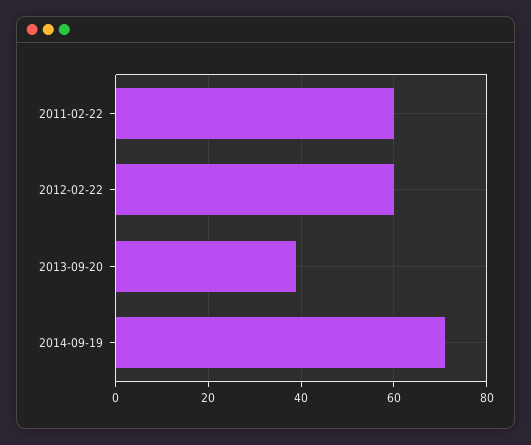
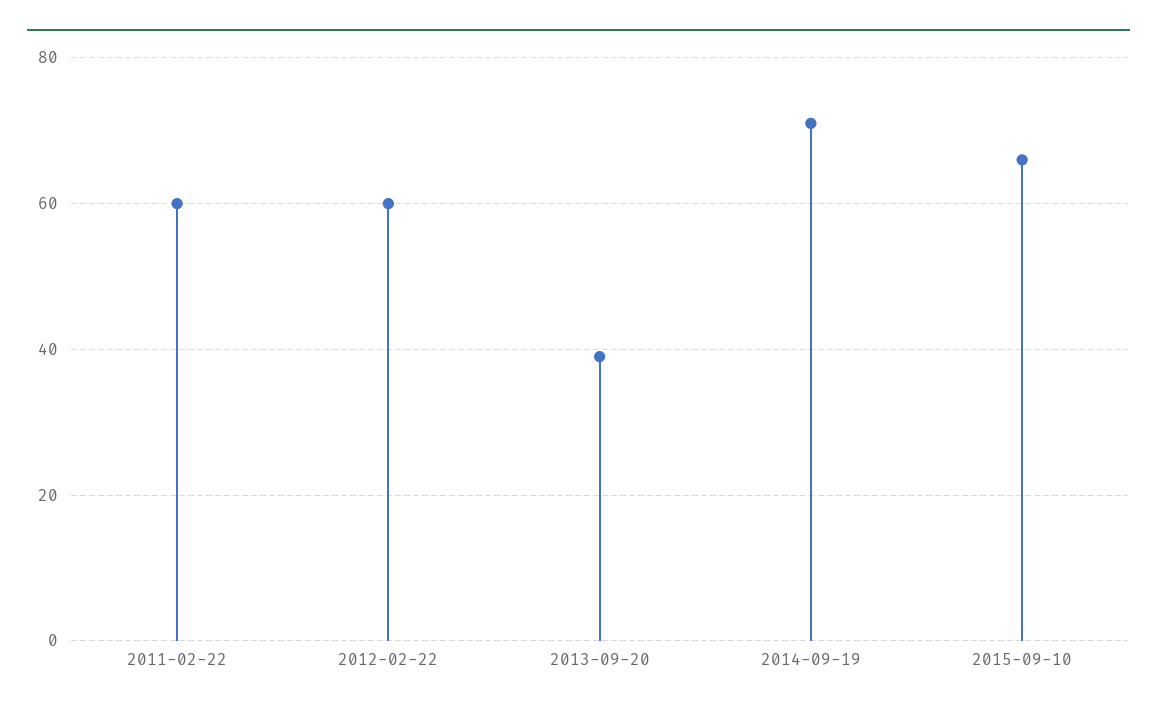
2015-09-10: none -> 65

